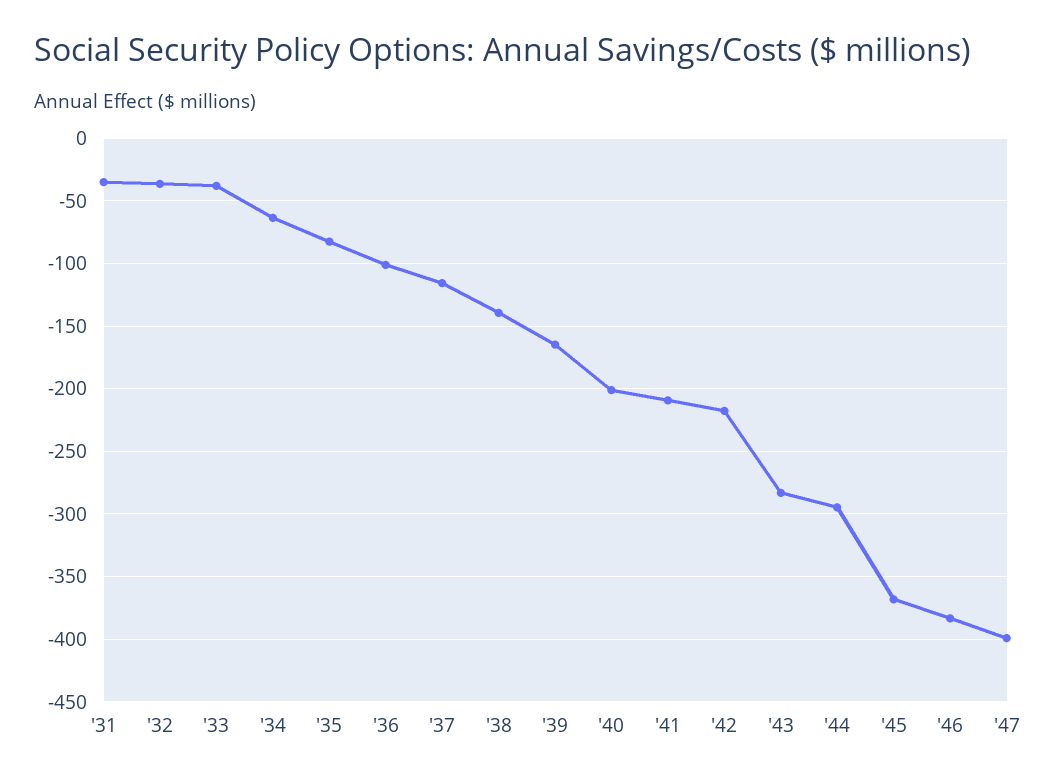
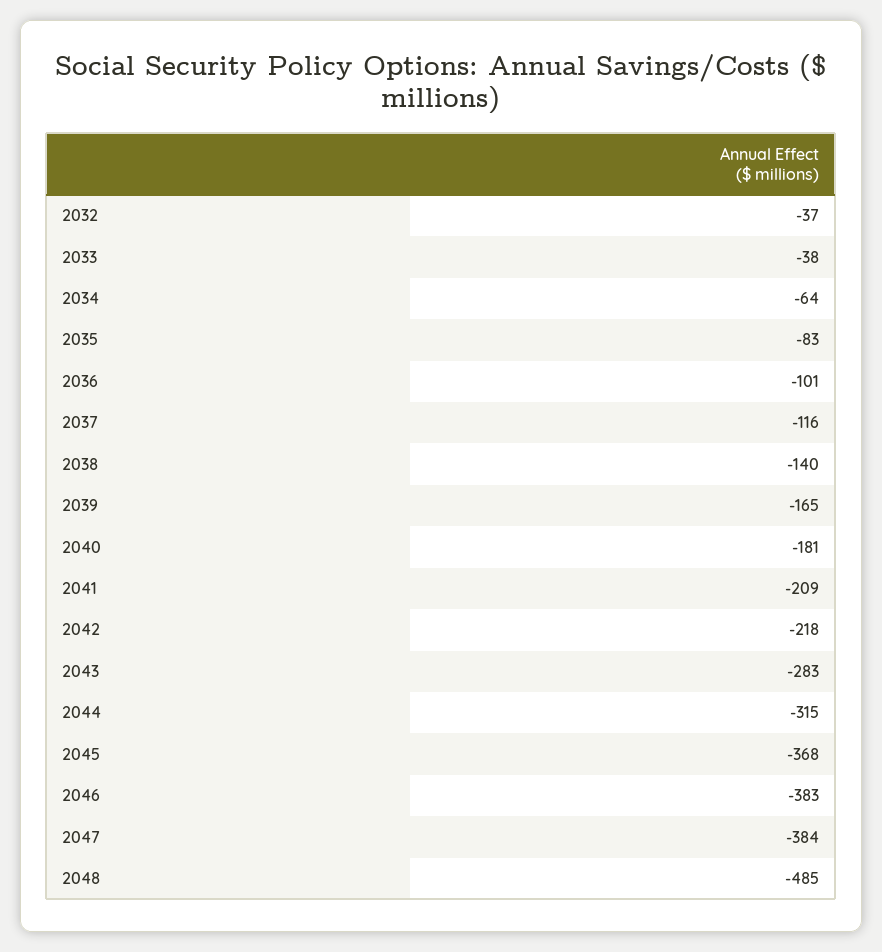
'31: -35 -> none
'40: -200 -> -181
'44: -295 -> -315
'47: -400 -> -384
2048: none -> -485

